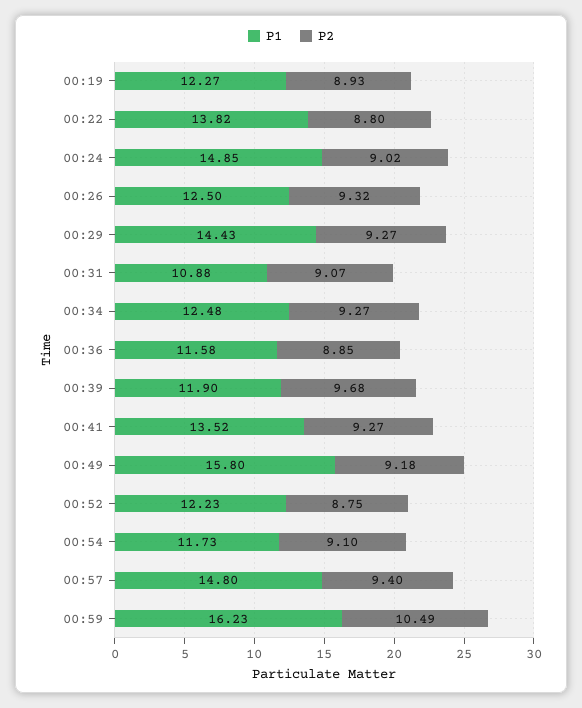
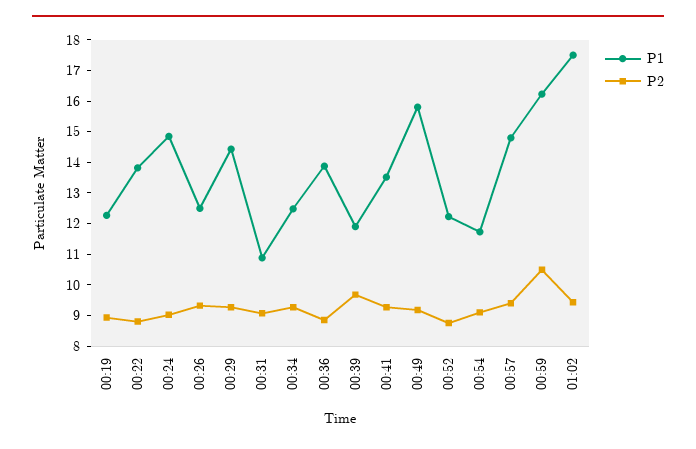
P1, 00:36: 11.58 -> 14
P1, 01:02: none -> 17.5
P2, 01:02: none -> 9.5

